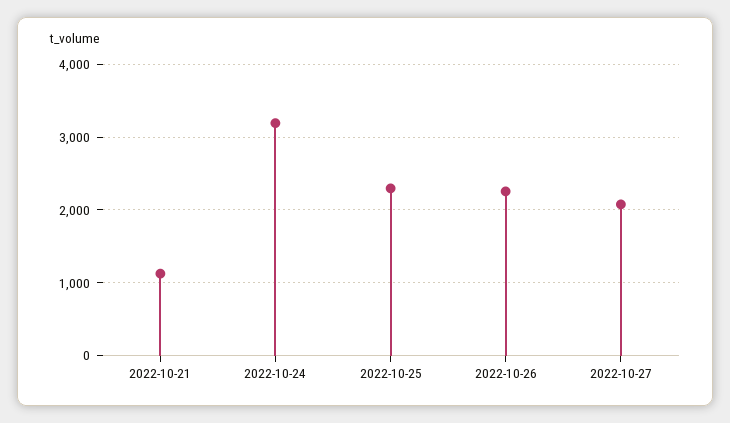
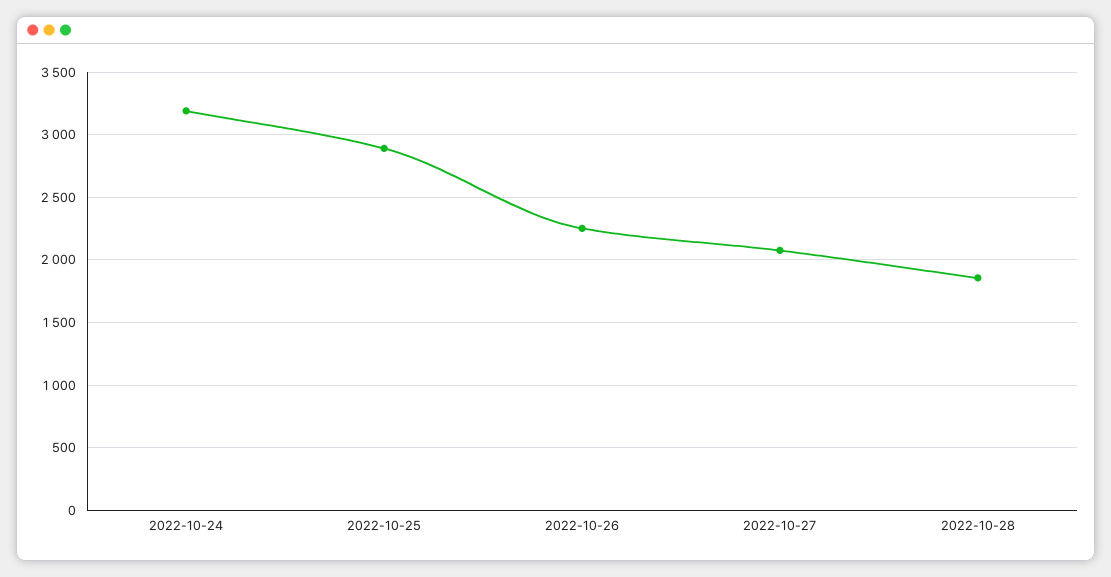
2022-10-21: 1100 -> none
2022-10-25: 2300 -> 2900
2022-10-28: none -> 1850

